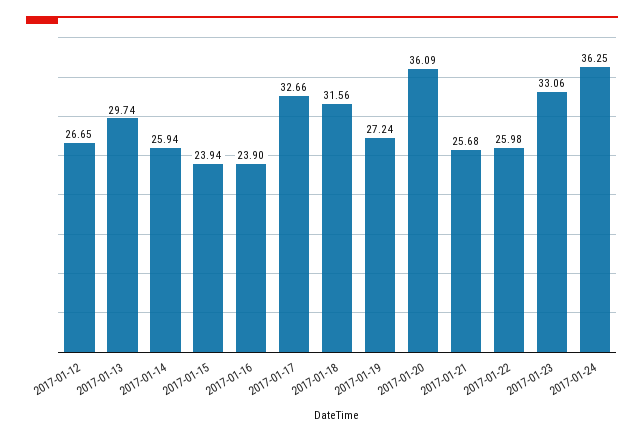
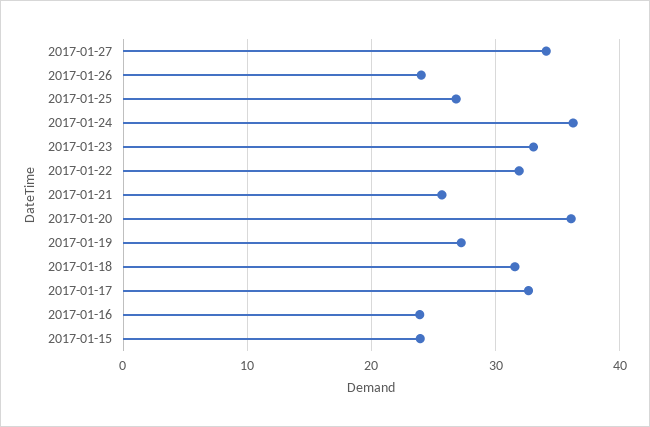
2017-01-12: 26.65 -> none
2017-01-13: 29.74 -> none
2017-01-14: 25.94 -> none
2017-01-22: 25.98 -> 32
2017-01-27: none -> 34
2017-01-26: none -> 24
2017-01-25: none -> 27

